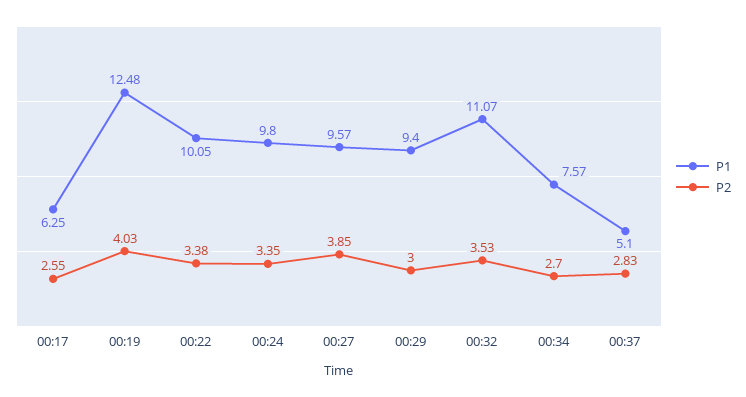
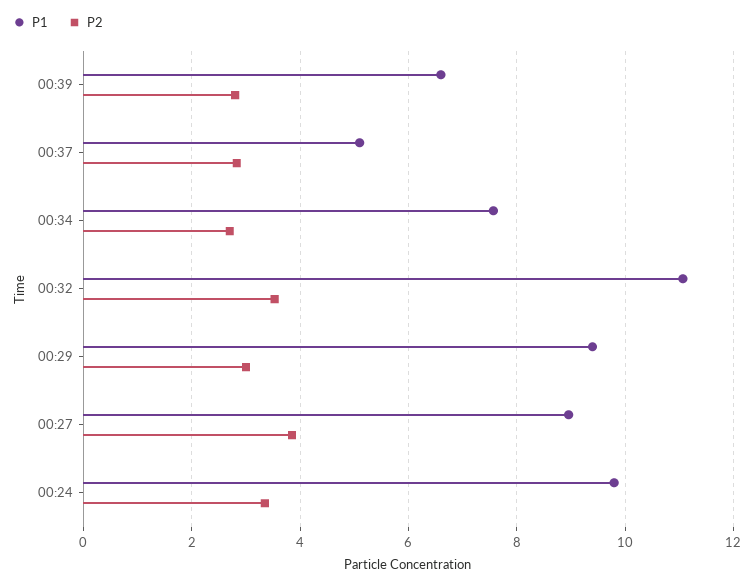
P1, 00:17: 6.25 -> none
P2, 00:17: 2.55 -> none
P1, 00:19: 12.48 -> none
P2, 00:19: 4.03 -> none
P1, 00:22: 10.05 -> none
P2, 00:22: 3.38 -> none
P1, 00:27: 9.57 -> 9
P1, 00:39: none -> 6.6
P2, 00:39: none -> 2.8

